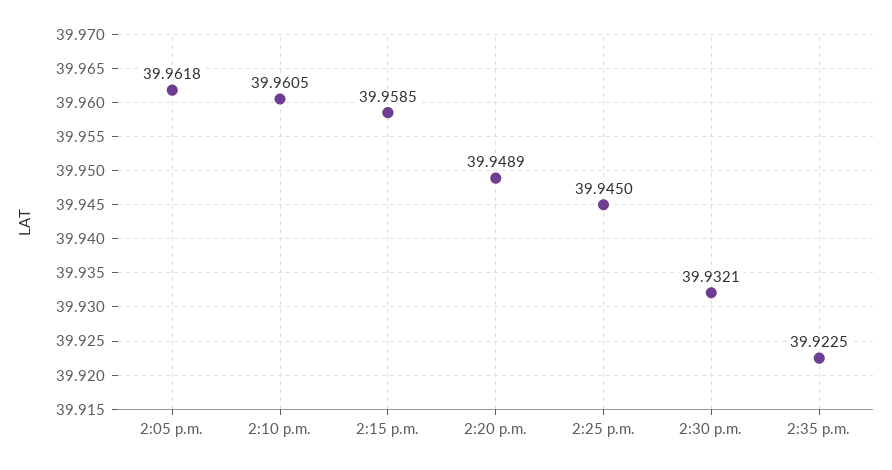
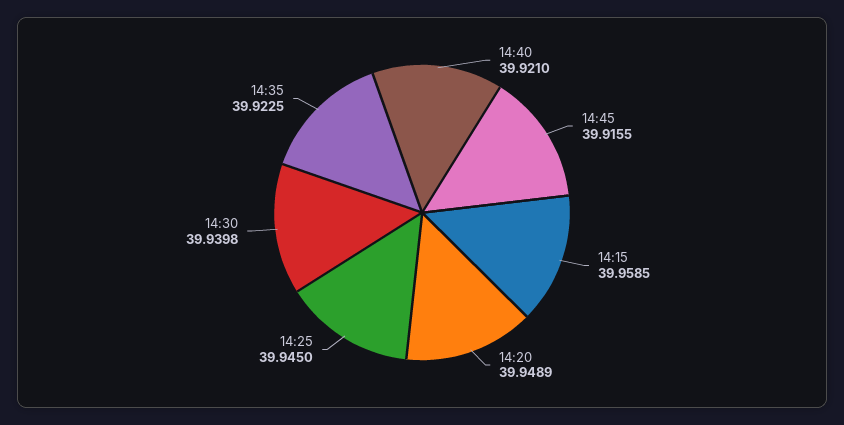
2:05 p.m.: 39.9618 -> none
2:10 p.m.: 39.9605 -> none
2:30 p.m.: 39.9321 -> 39.9398
14:40: none -> 39.921
14:45: none -> 39.9155

